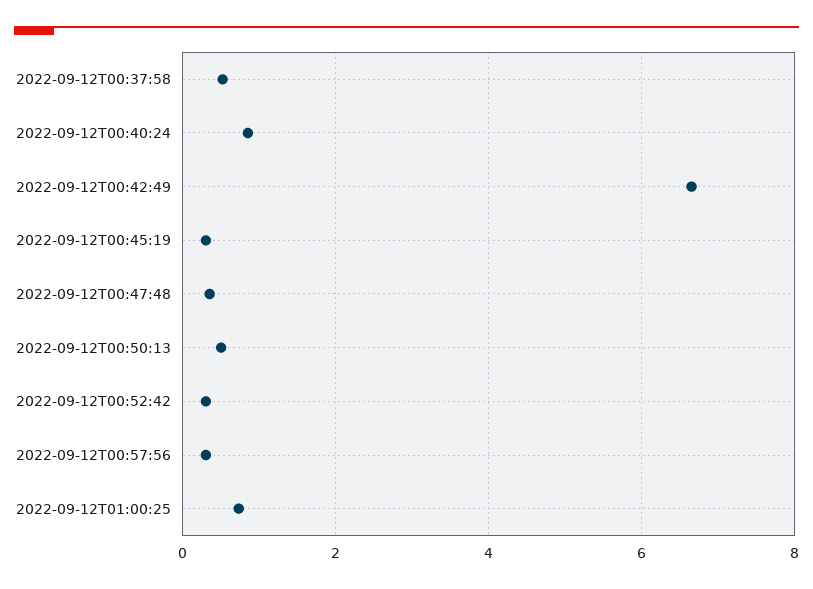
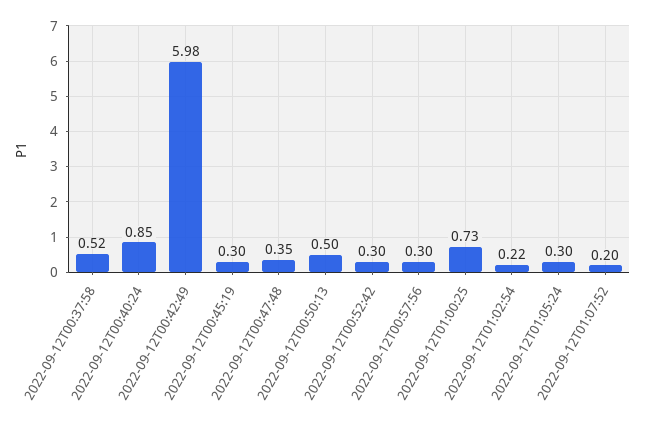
2022-09-12T00:42:49: 6.6 -> 5.98
2022-09-12T01:02:54: none -> 0.22
2022-09-12T01:05:24: none -> 0.3
2022-09-12T01:07:52: none -> 0.2

